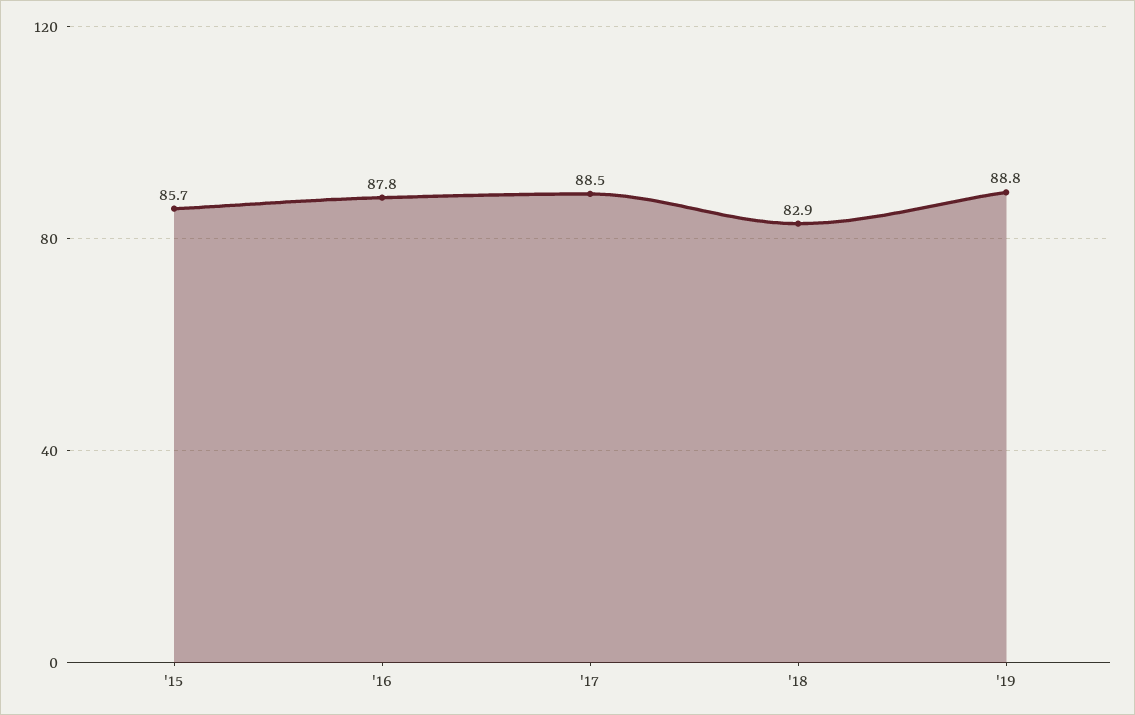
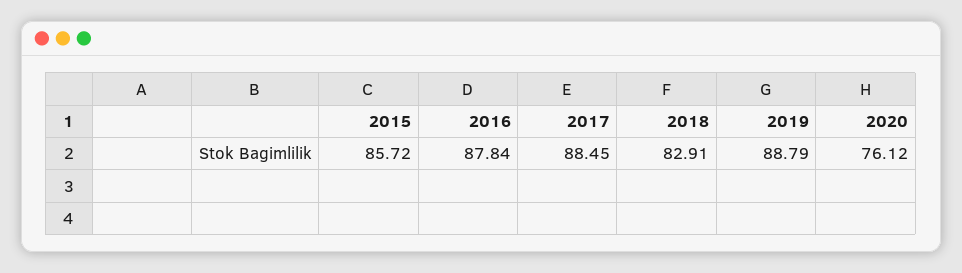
2020: none -> 76.12

